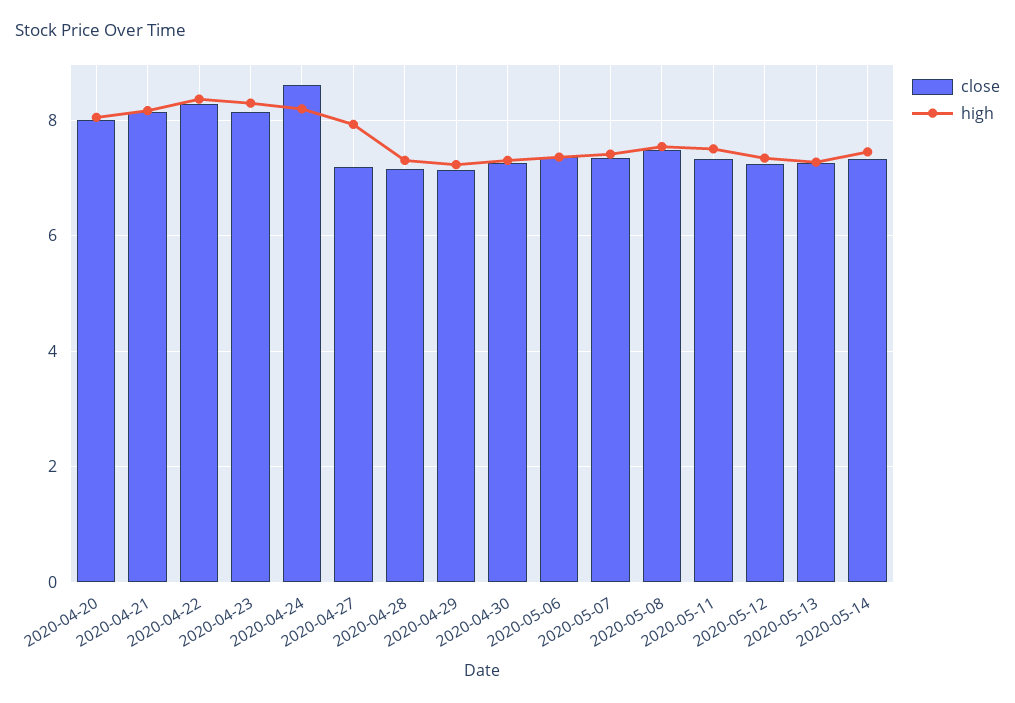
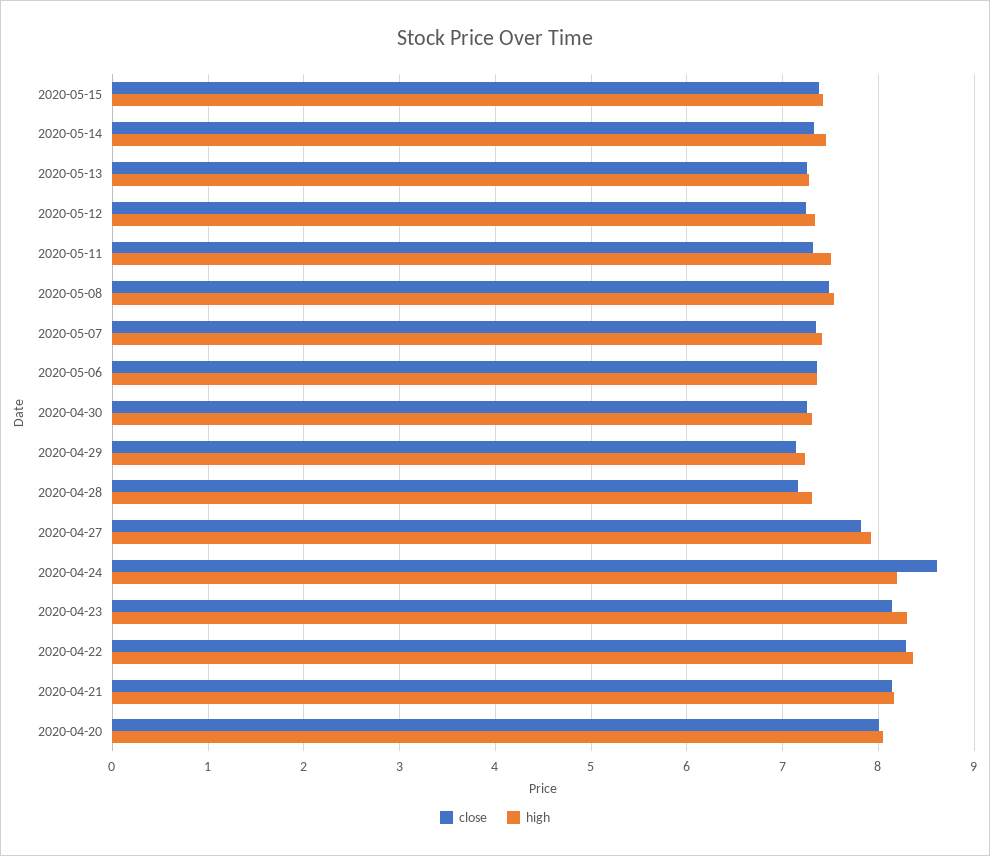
close, 2020-04-27: 7.2 -> 7.8
close, 2020-05-15: none -> 7.4
high, 2020-05-15: none -> 7.4

